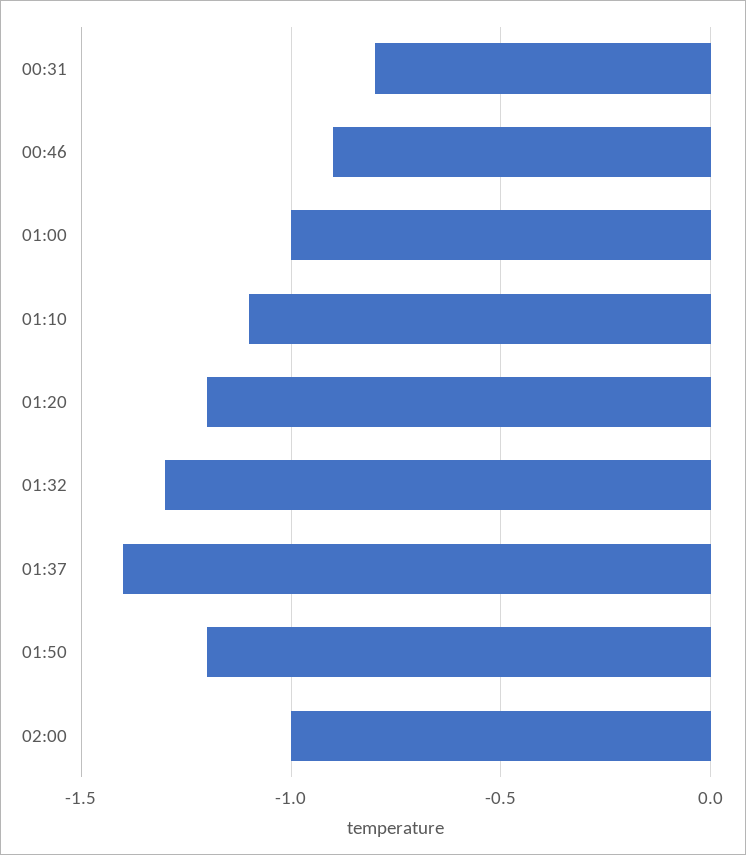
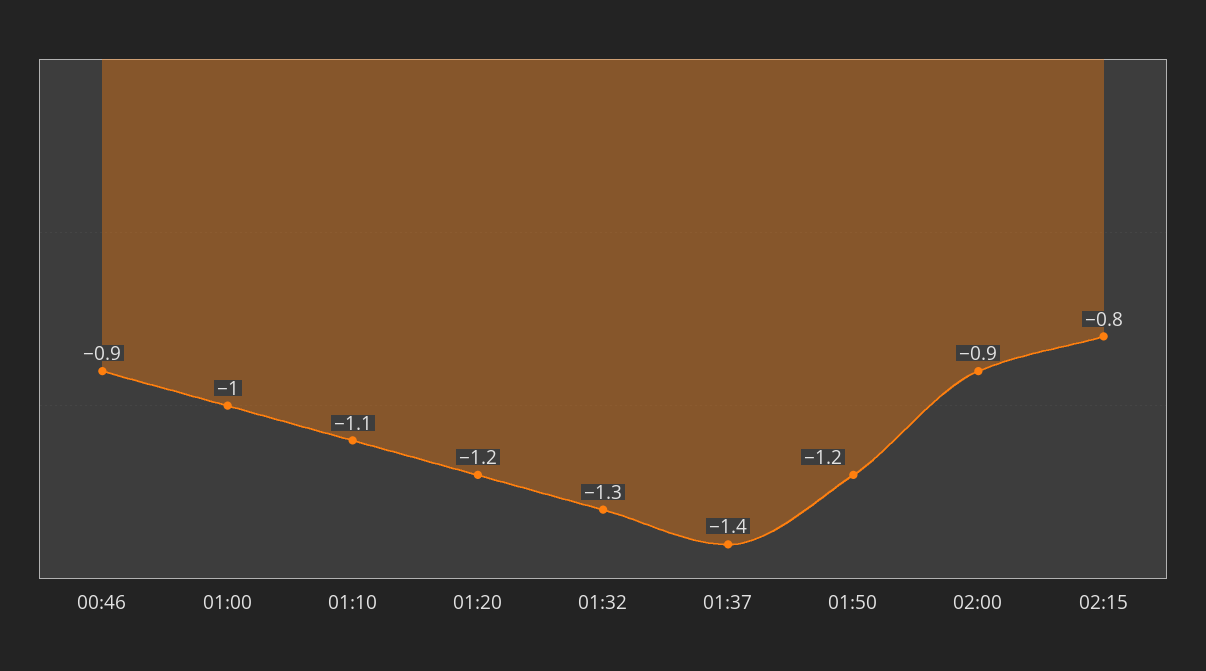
00:31: -0.8 -> none
02:00: -1 -> -0.9
02:15: none -> -0.8

